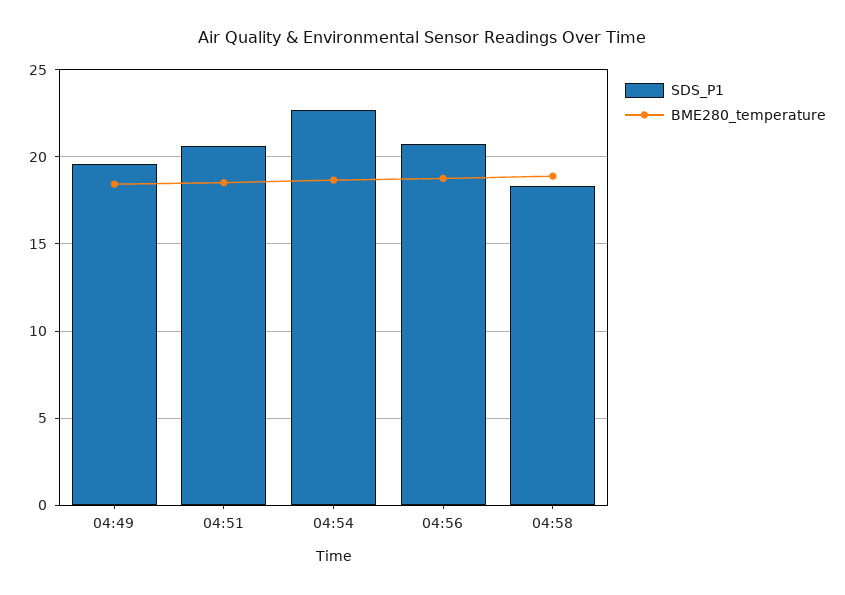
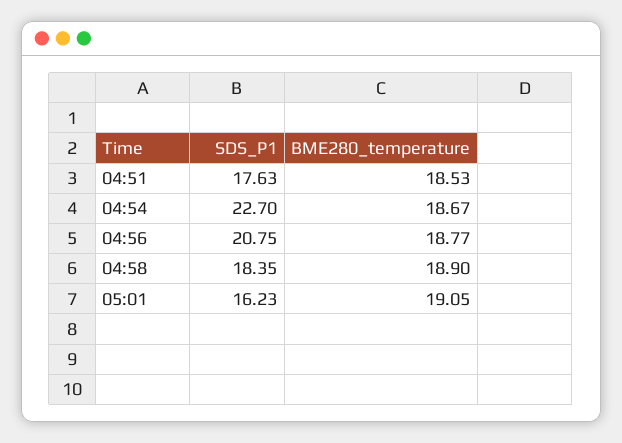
SDS_P1, 04:49: 19.5 -> none
BME280_temperature, 04:49: 18.5 -> none
SDS_P1, 04:51: 20.5 -> 17.63
SDS_P1, 05:01: none -> 16.23
BME280_temperature, 05:01: none -> 19.05

